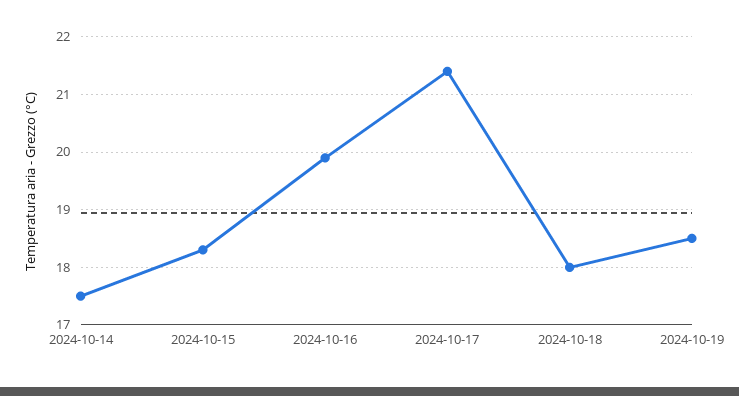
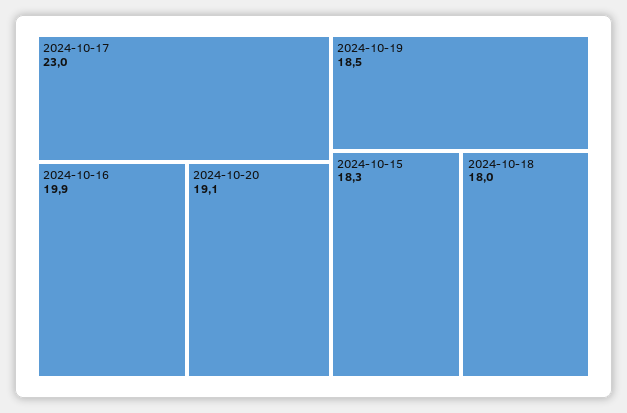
2024-10-14: 17.5 -> none
2024-10-17: 21.5 -> 23
2024-10-20: none -> 19.1

